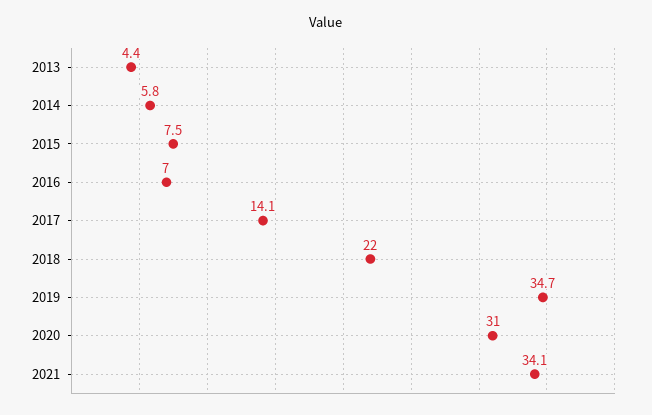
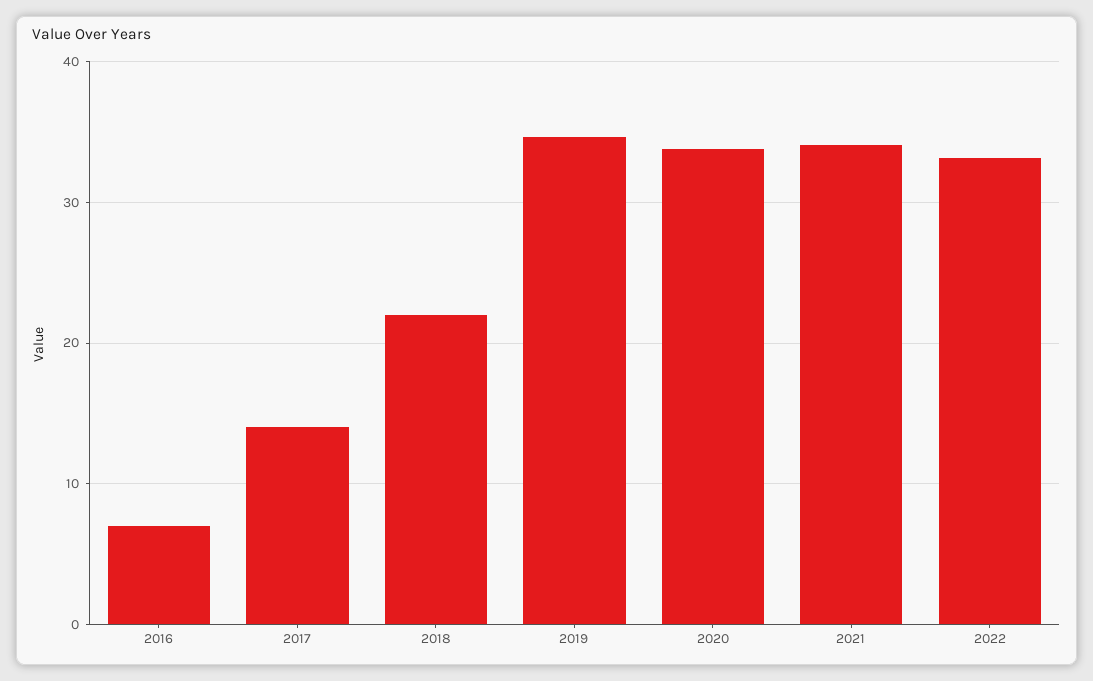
2013: 4.4 -> none
2014: 5.8 -> none
2015: 7.5 -> none
2020: 31 -> 34
2022: none -> 33

